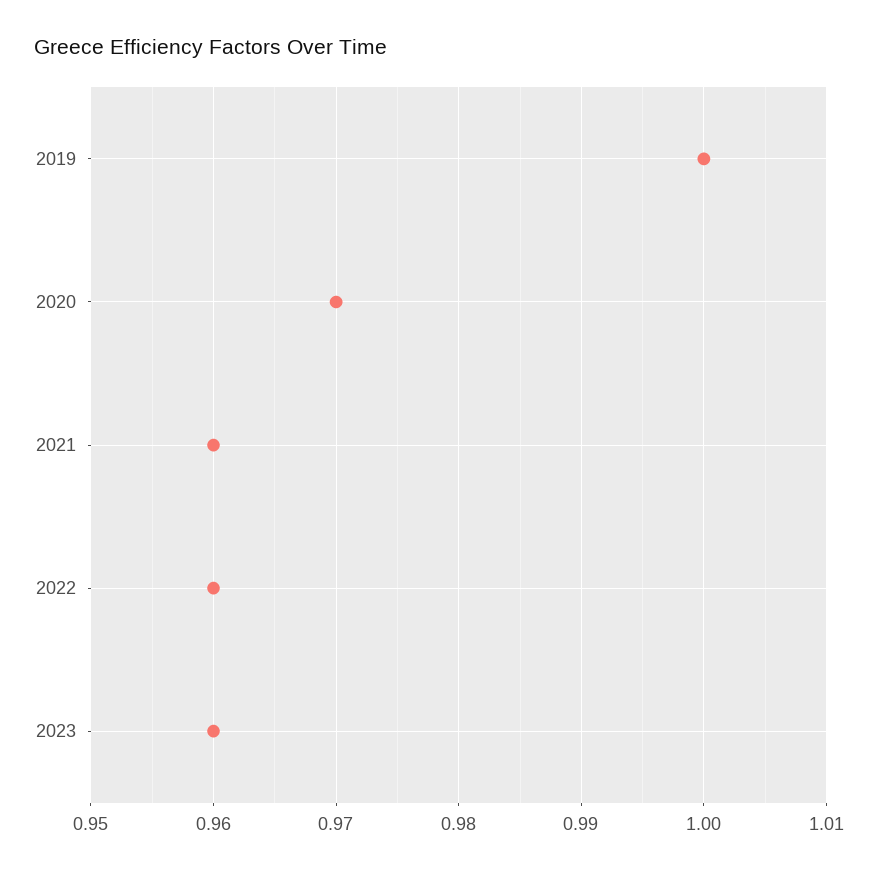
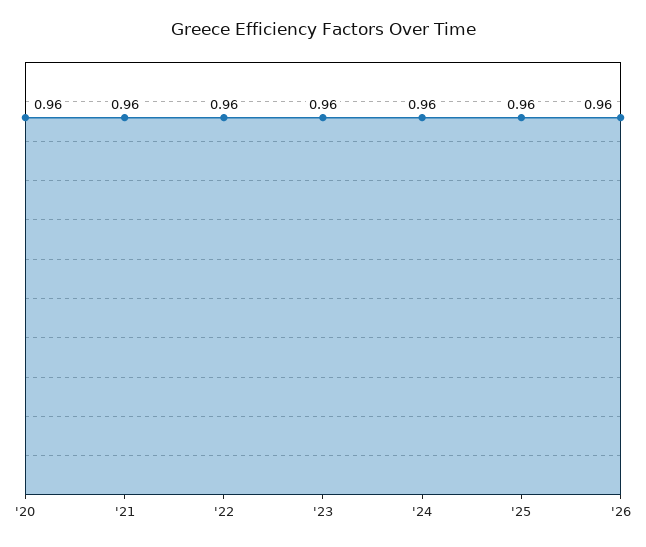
2019: 1 -> none
2020: 0.97 -> 0.96
'24: none -> 0.96
'25: none -> 0.96
'26: none -> 0.96

